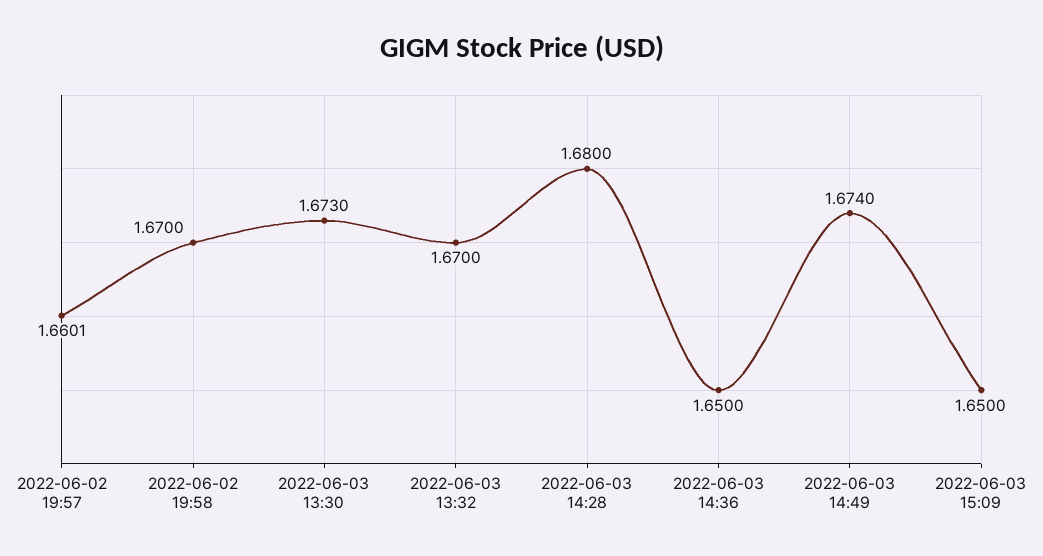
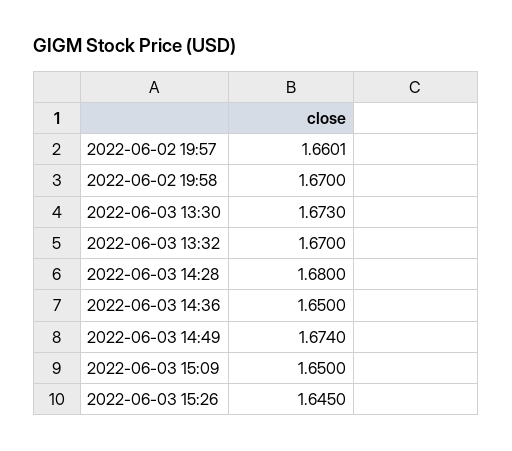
2022-06-03 15:26: none -> 1.645

